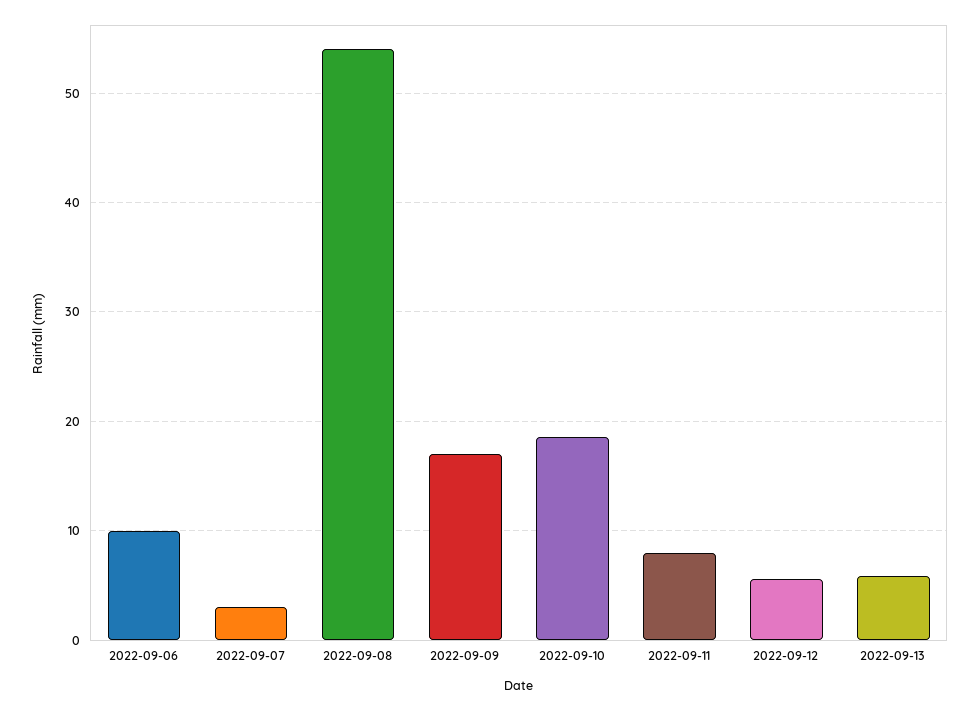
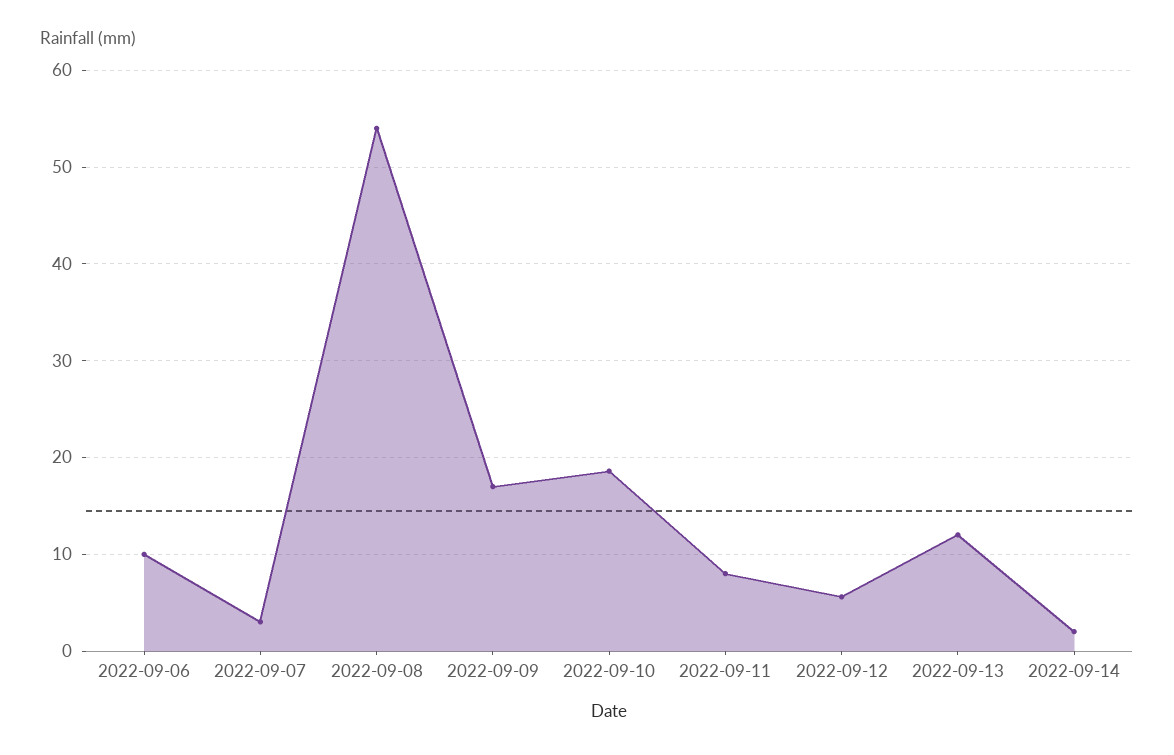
2022-09-13: 6 -> 12
2022-09-14: none -> 2

